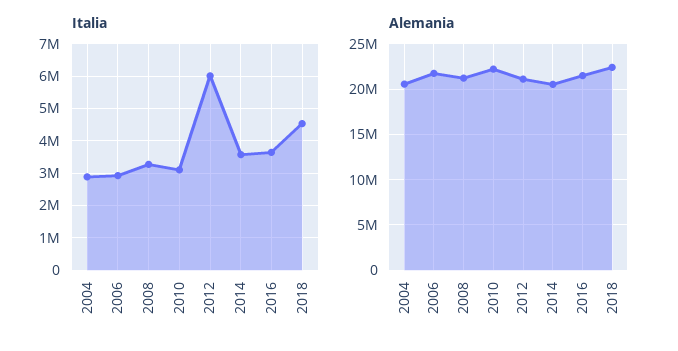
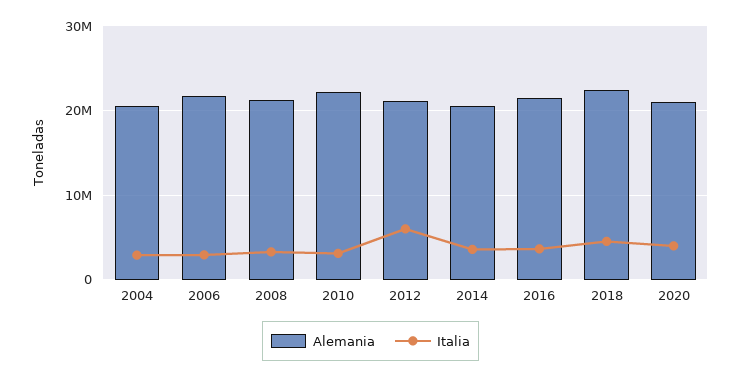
Alemania, 2020: none -> 21000000
Italia, 2020: none -> 4000000

